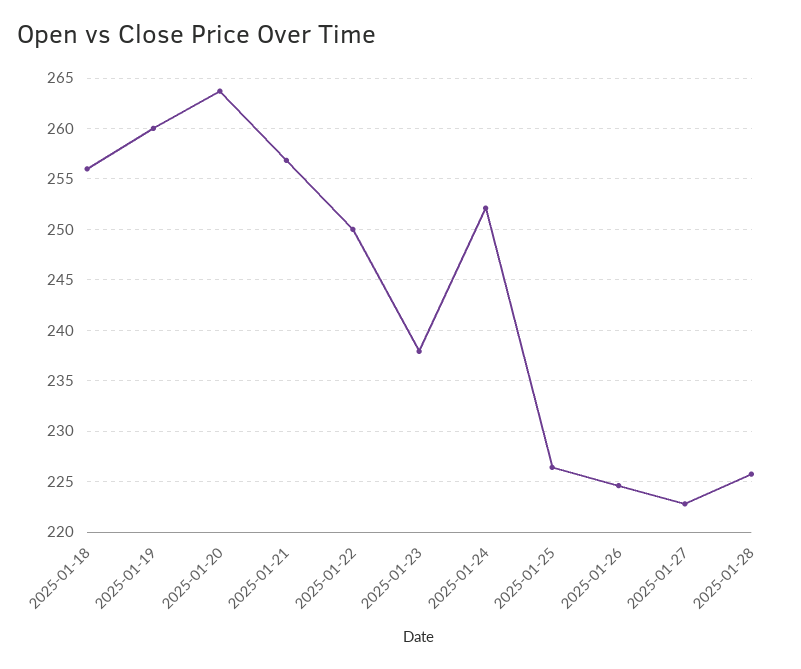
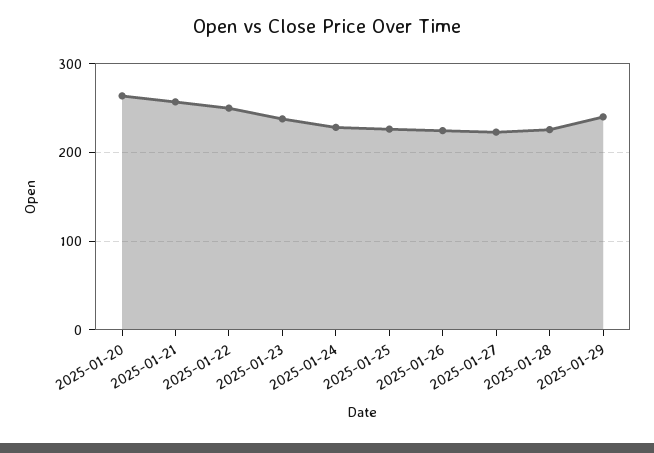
2025-01-18: 256 -> none
2025-01-19: 260 -> none
2025-01-24: 252 -> 230
2025-01-29: none -> 240

